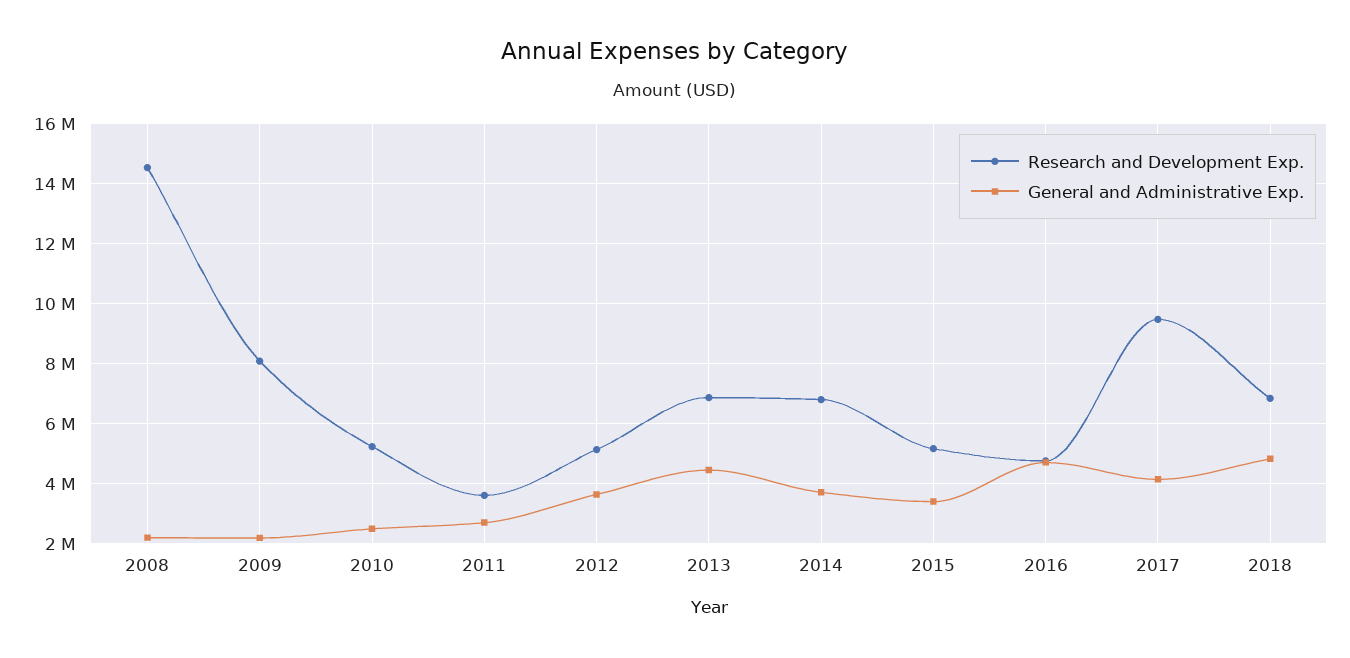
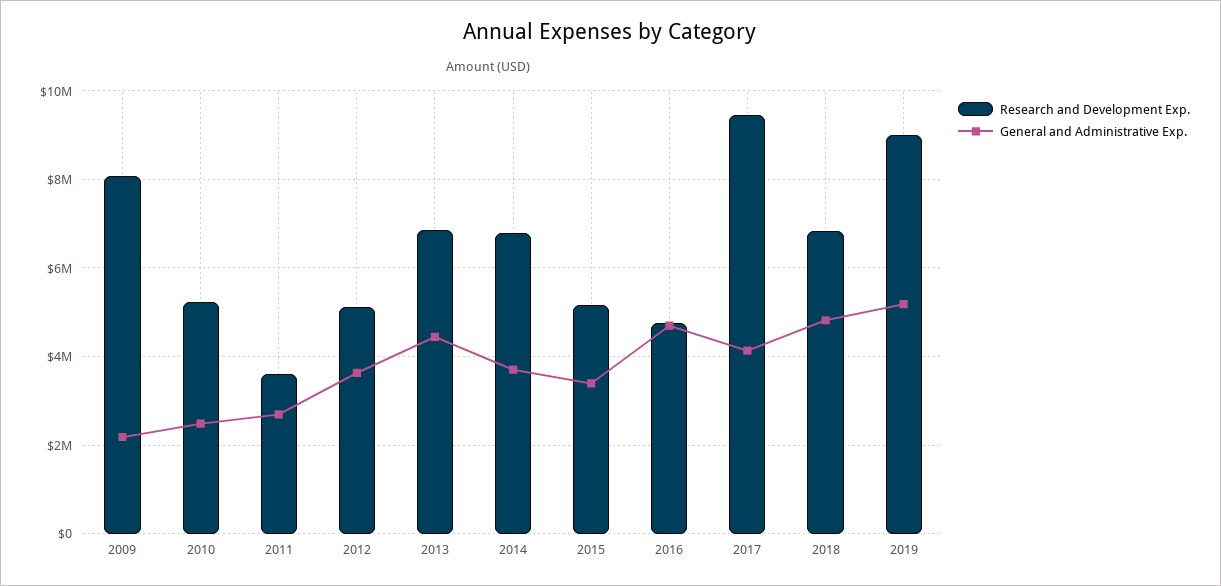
Research and Development Exp., 2008: 14500000 -> none
General and Administrative Exp., 2008: 2250000 -> none
Research and Development Exp., 2019: none -> 9000000
General and Administrative Exp., 2019: none -> 5200000

